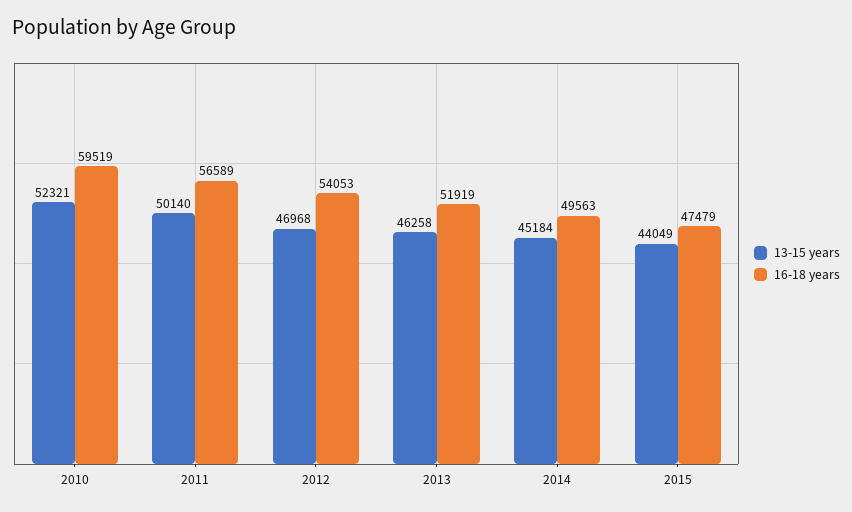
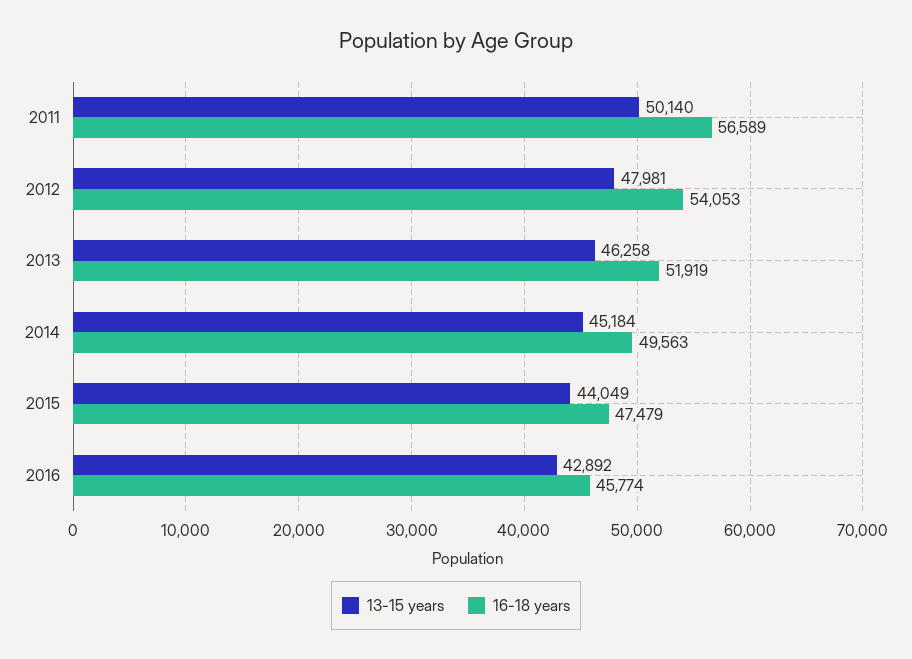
13-15 years, 2010: 52321 -> none
16-18 years, 2010: 59519 -> none
13-15 years, 2012: 46968 -> 47981
13-15 years, 2016: none -> 42892
16-18 years, 2016: none -> 45774

